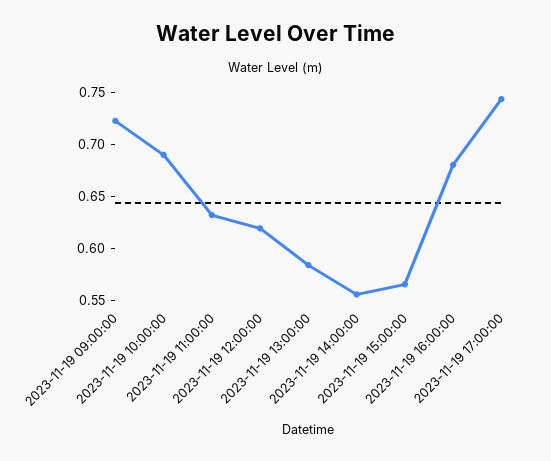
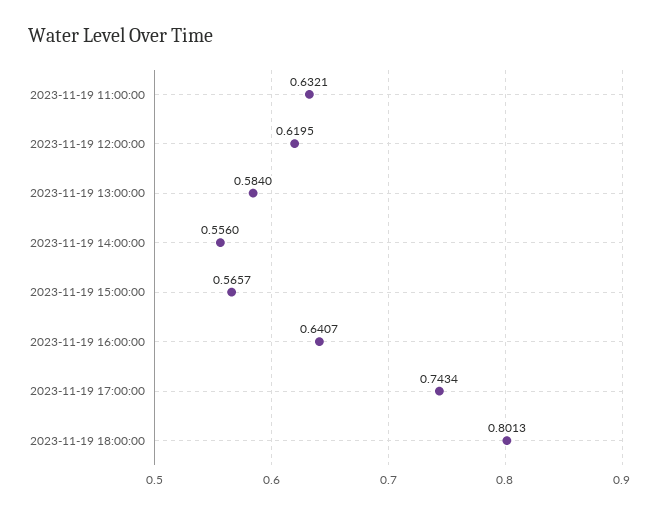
2023-11-19 09:00:00: 0.72 -> none
2023-11-19 10:00:00: 0.69 -> none
2023-11-19 16:00:00: 0.68 -> 0.6407
2023-11-19 18:00:00: none -> 0.8013

